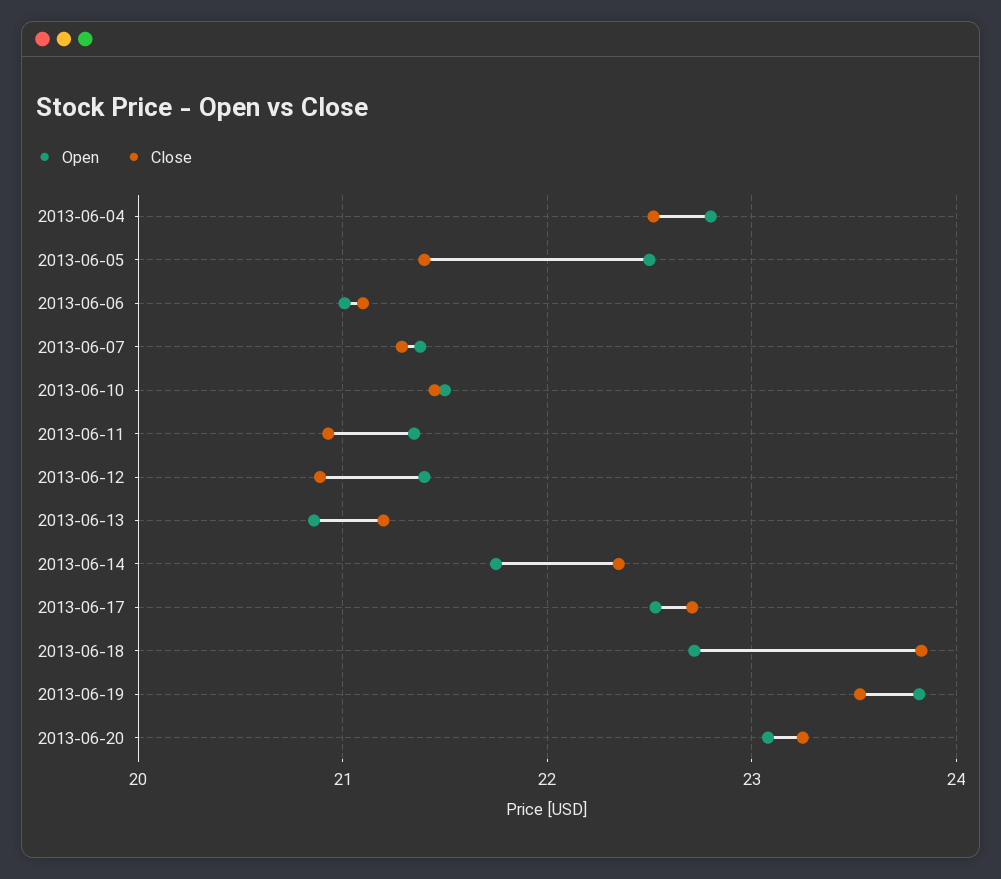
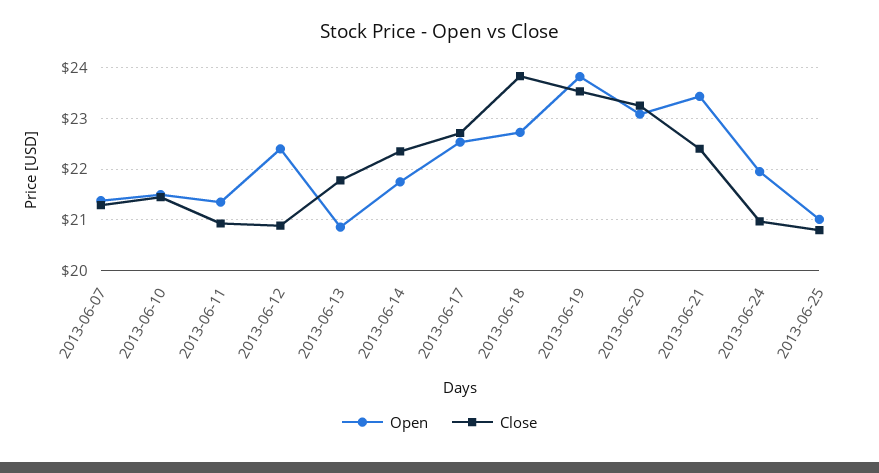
Open, 2013-06-04: 22.8 -> none
Close, 2013-06-04: 22.5 -> none
Open, 2013-06-05: 22.5 -> none
Close, 2013-06-05: 21.4 -> none
Open, 2013-06-06: 21 -> none
Close, 2013-06-06: 21.1 -> none
Open, 2013-06-12: 21.4 -> 22.4
Close, 2013-06-13: 21.2 -> 21.8
Open, 2013-06-21: none -> 23.4
Close, 2013-06-21: none -> 22.4
Open, 2013-06-24: none -> 22
Close, 2013-06-24: none -> 21
Open, 2013-06-25: none -> 21
Close, 2013-06-25: none -> 20.8

